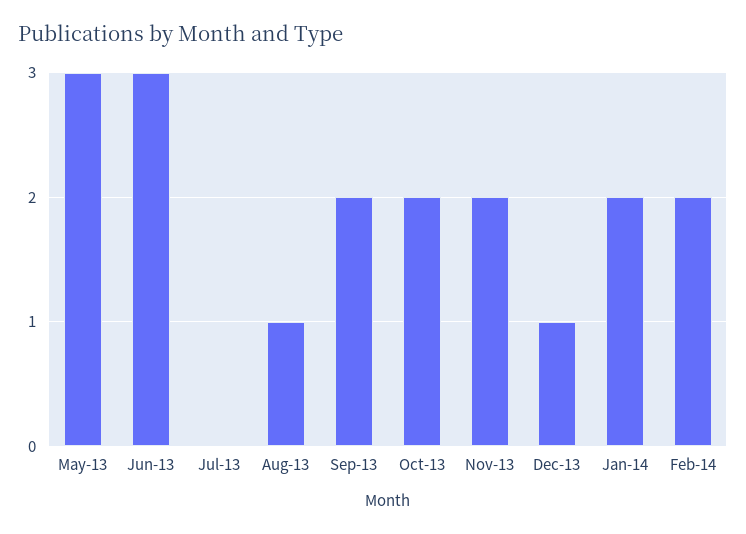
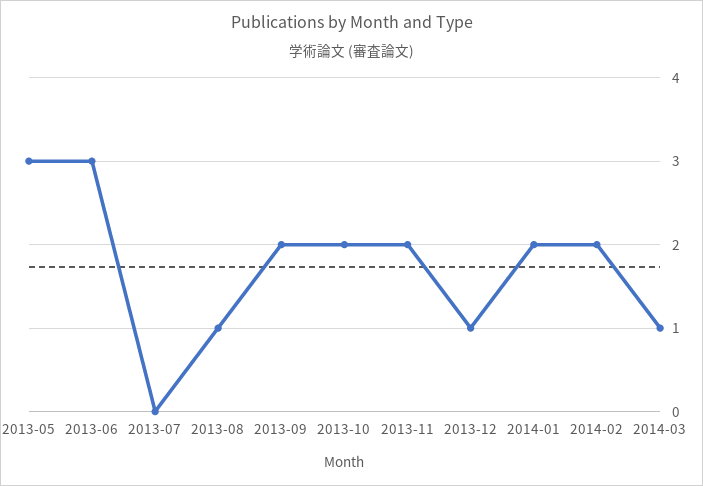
2014-03: none -> 1

